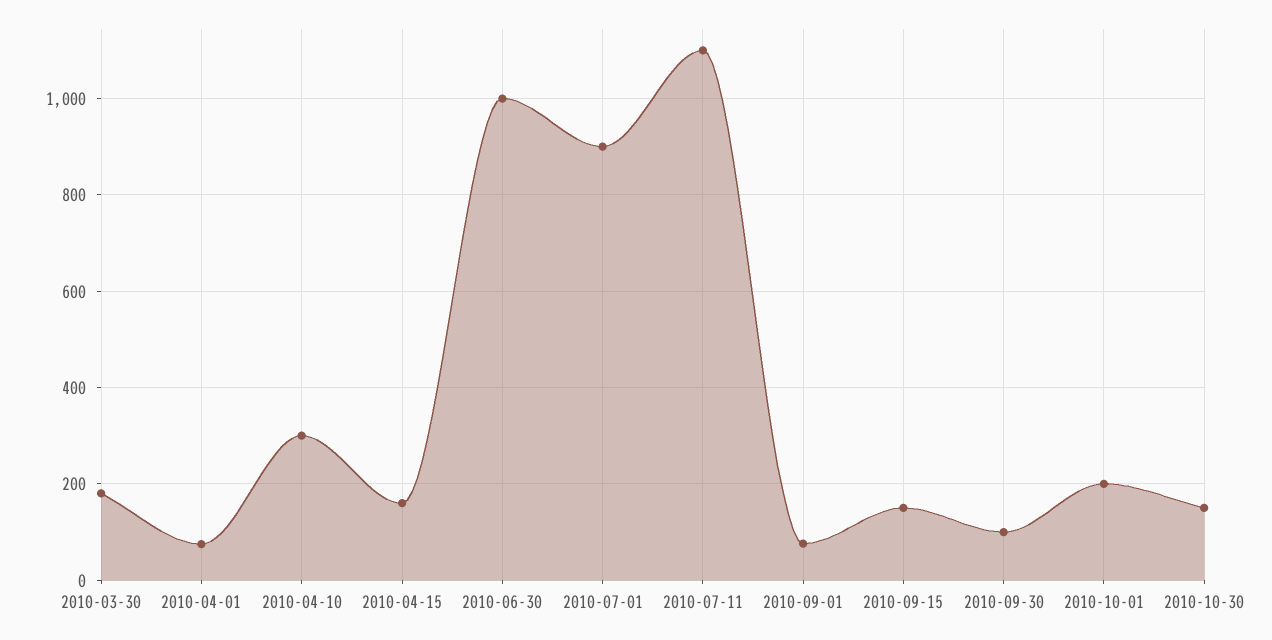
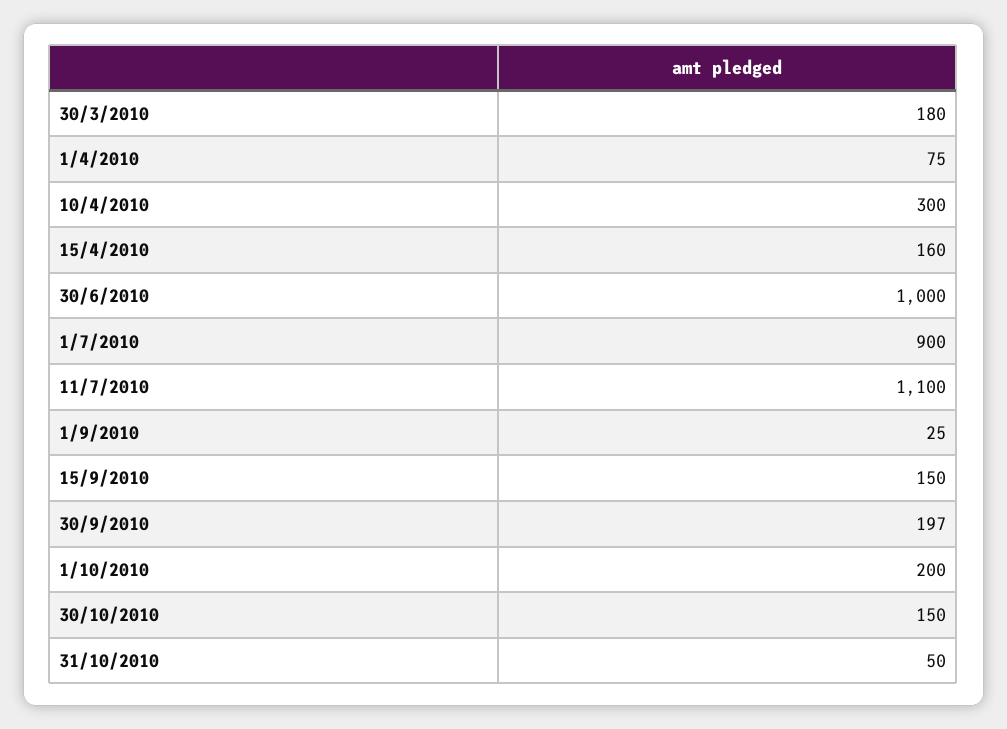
2010-09-01: 80 -> 25
2010-09-30: 100 -> 197
31/10/2010: none -> 50

